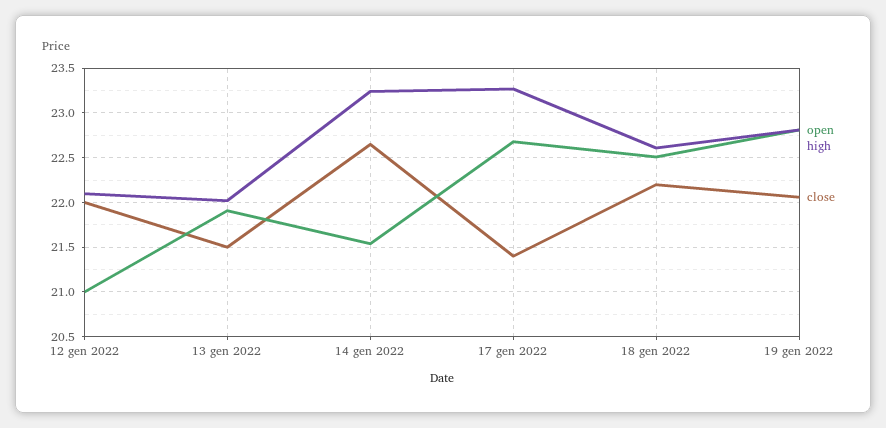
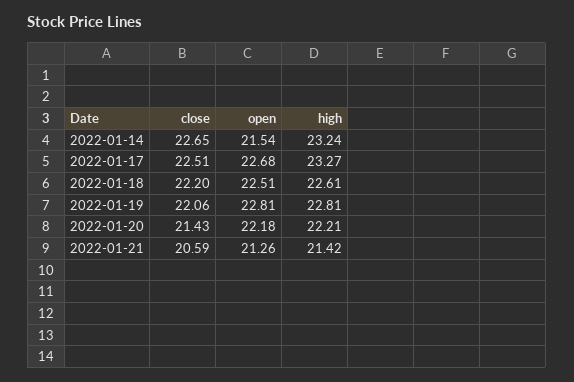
open, 12 gen 2022: 21 -> none
high, 12 gen 2022: 22.1 -> none
close, 12 gen 2022: 22 -> none
open, 13 gen 2022: 21.9 -> none
high, 13 gen 2022: 22 -> none
close, 13 gen 2022: 21.5 -> none
close, 17 gen 2022: 21.4 -> 22.51
close, 2022-01-20: none -> 21.43
open, 2022-01-20: none -> 22.18
high, 2022-01-20: none -> 22.21
close, 2022-01-21: none -> 20.59
open, 2022-01-21: none -> 21.26
high, 2022-01-21: none -> 21.42

